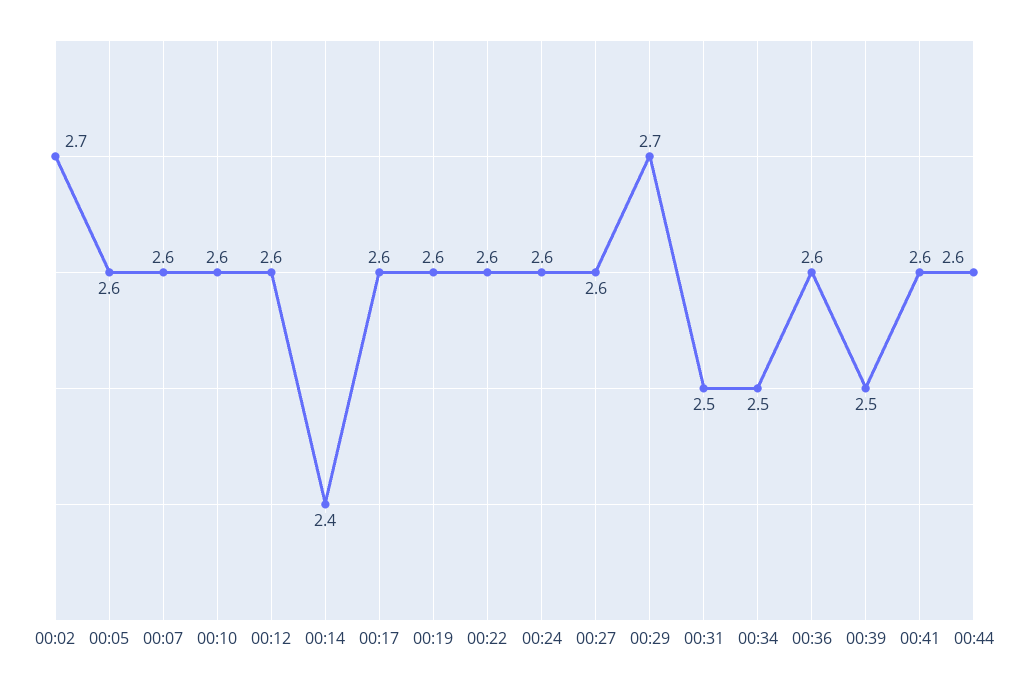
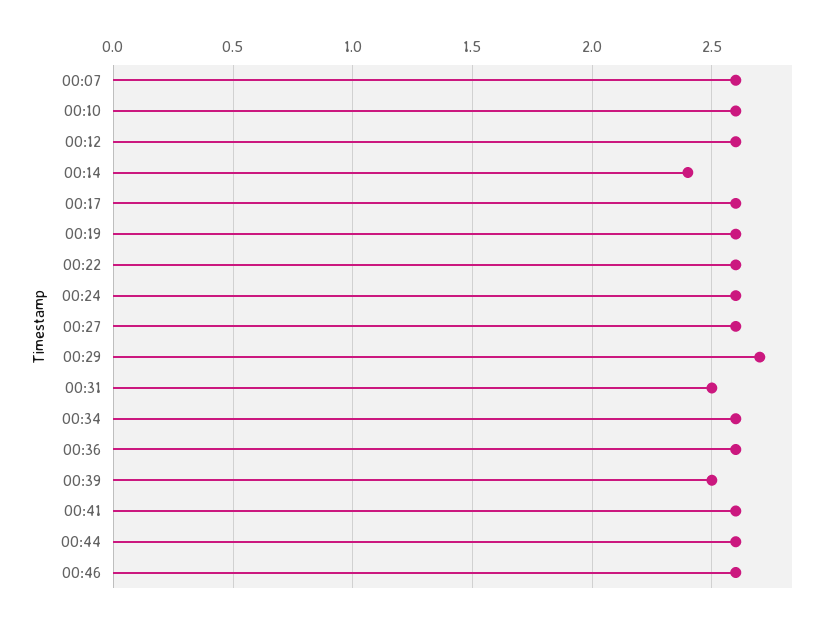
00:02: 2.7 -> none
00:05: 2.6 -> none
00:34: 2.5 -> 2.6
00:46: none -> 2.6

